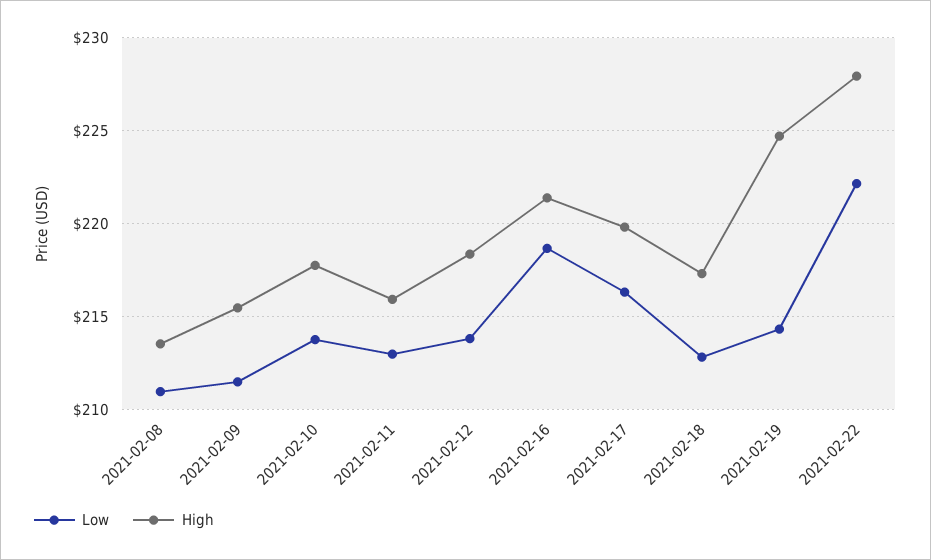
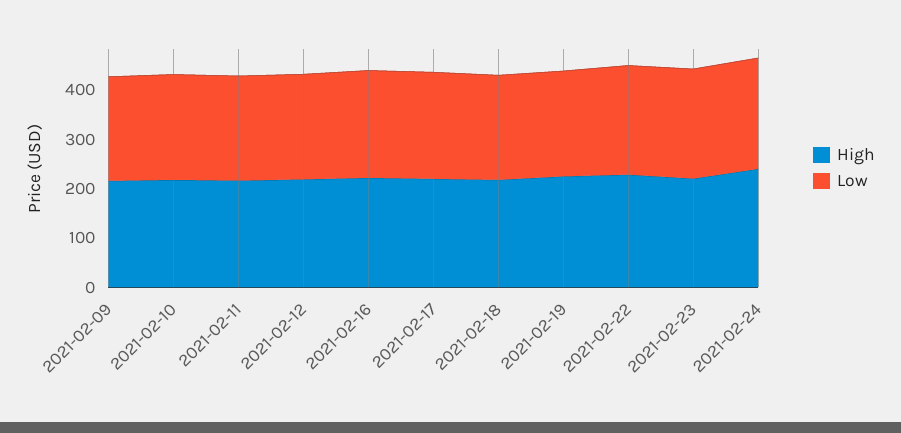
Low, 2021-02-08: 211 -> none
High, 2021-02-08: 213.5 -> none
High, 2021-02-23: none -> 220
Low, 2021-02-23: none -> 220
High, 2021-02-24: none -> 240
Low, 2021-02-24: none -> 220

